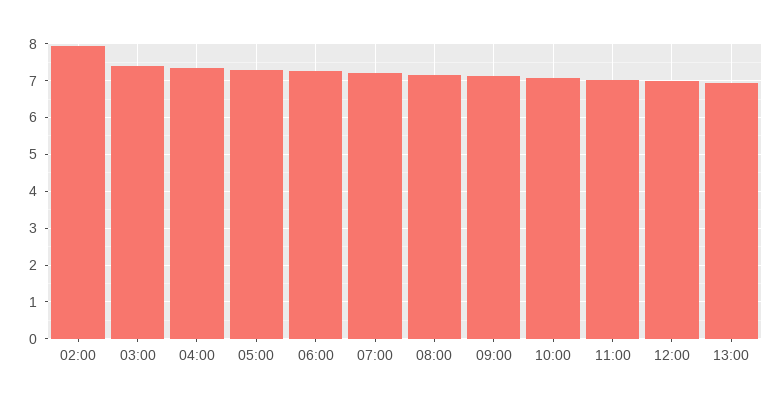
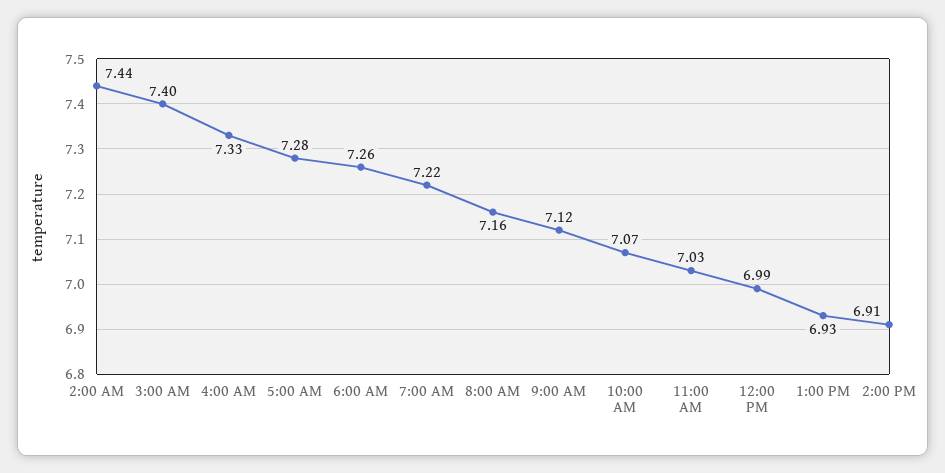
02:00: 8 -> 7.44
2:00 PM: none -> 6.91

